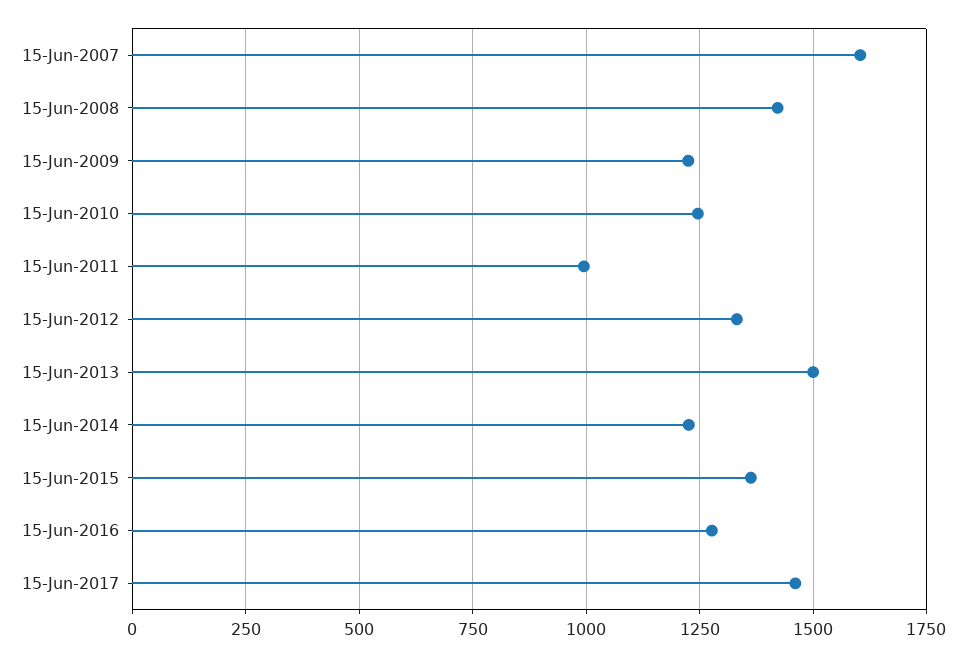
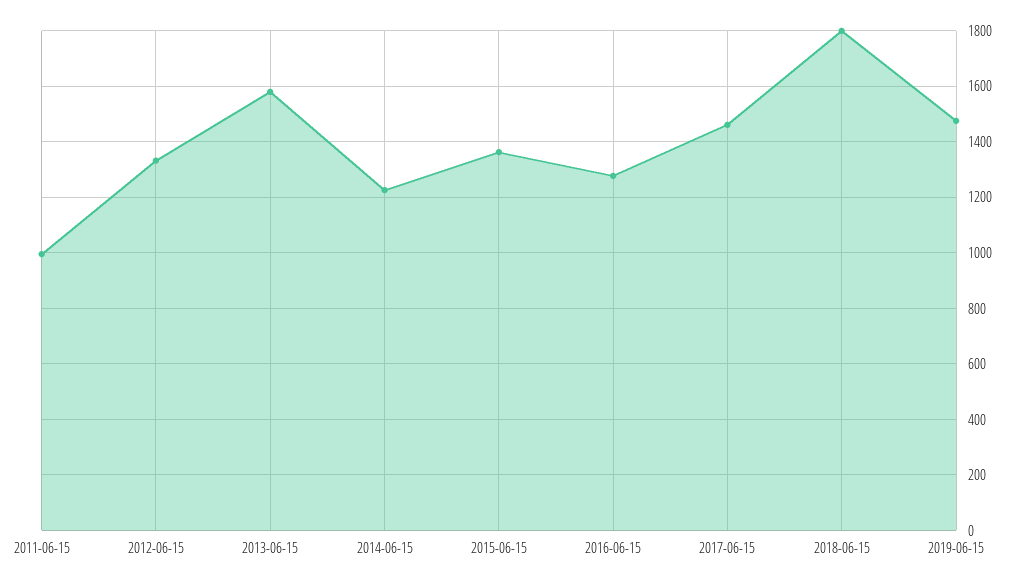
15-Jun-2007: 1600 -> none
15-Jun-2008: 1425 -> none
15-Jun-2009: 1225 -> none
15-Jun-2010: 1250 -> none
15-Jun-2013: 1500 -> 1575
2018-06-15: none -> 1800
2019-06-15: none -> 1475

